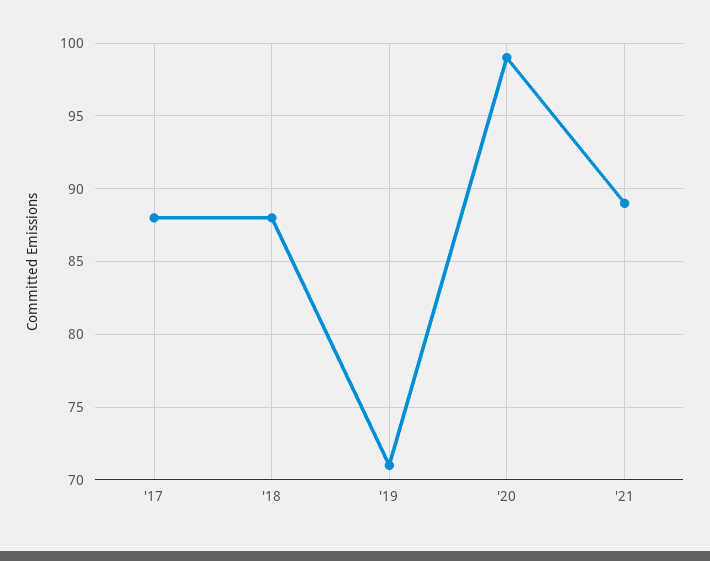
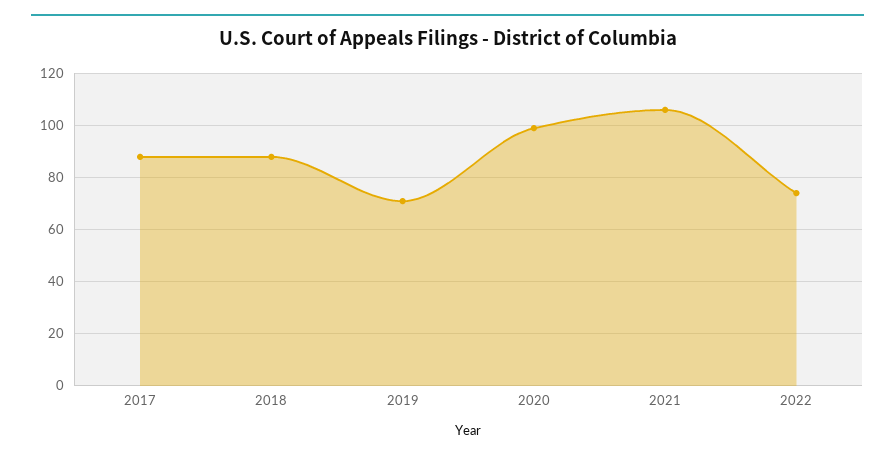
'21: 89 -> 105
2022: none -> 75

